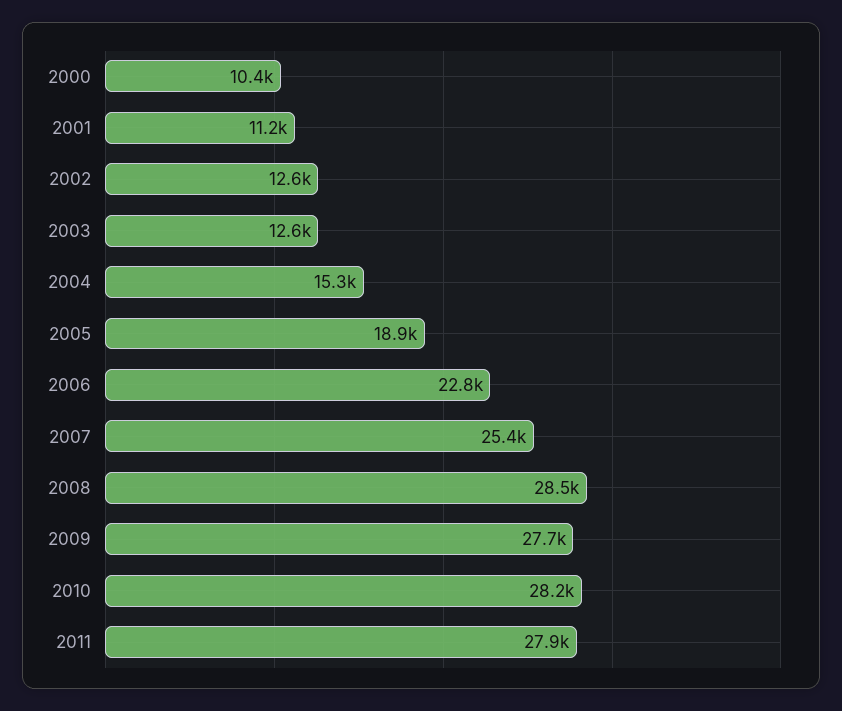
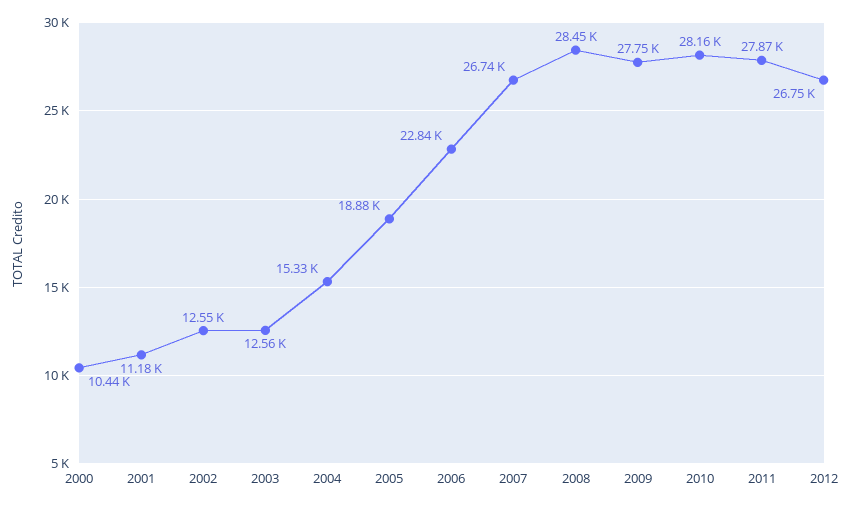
2007: 25400 -> 26740
2012: none -> 26750

